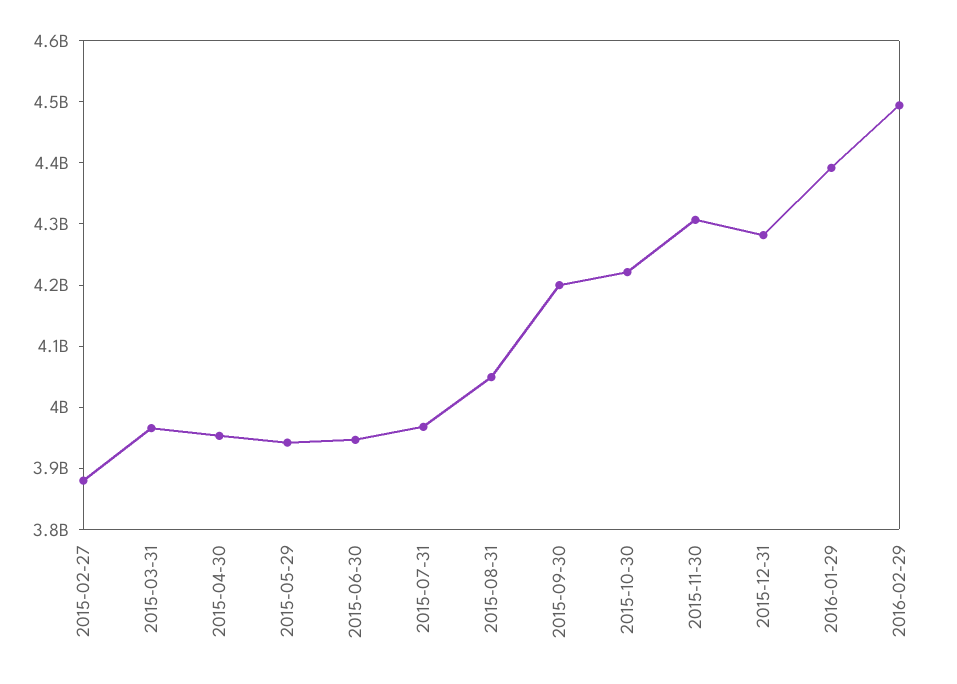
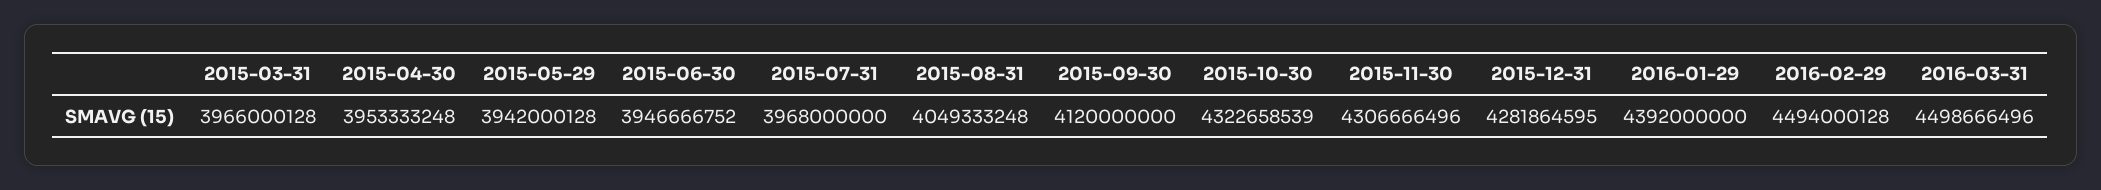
2015-02-27: 3880000000 -> none
2015-09-30: 4200000000 -> 4120000000
2015-10-30: 4220000000 -> 4322658539
2016-03-31: none -> 4498666496

